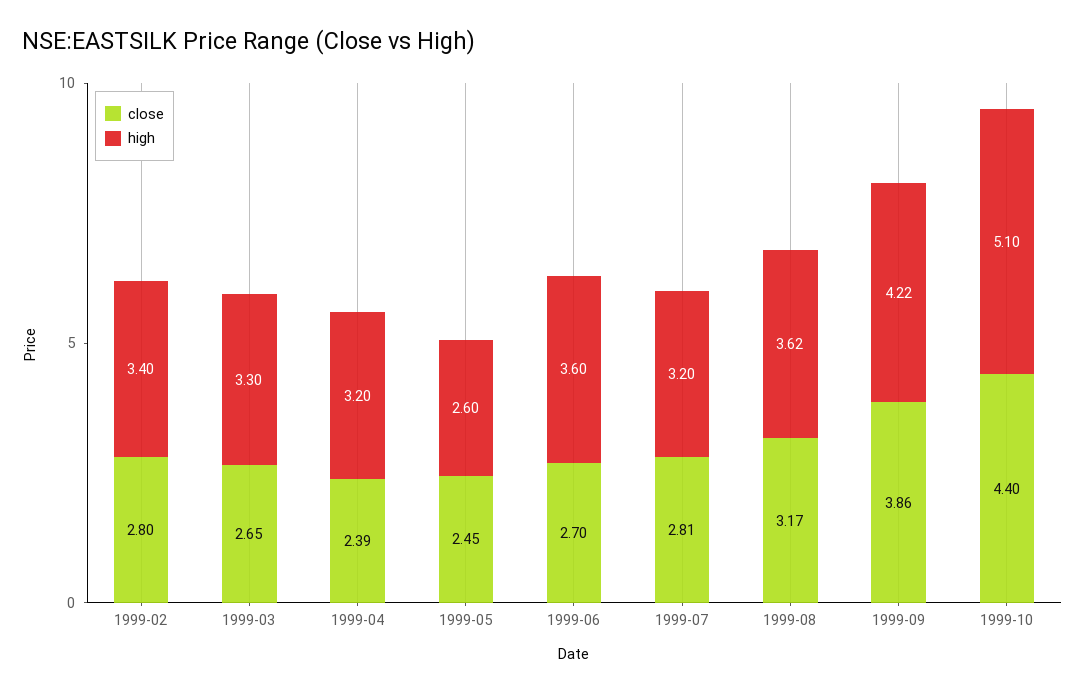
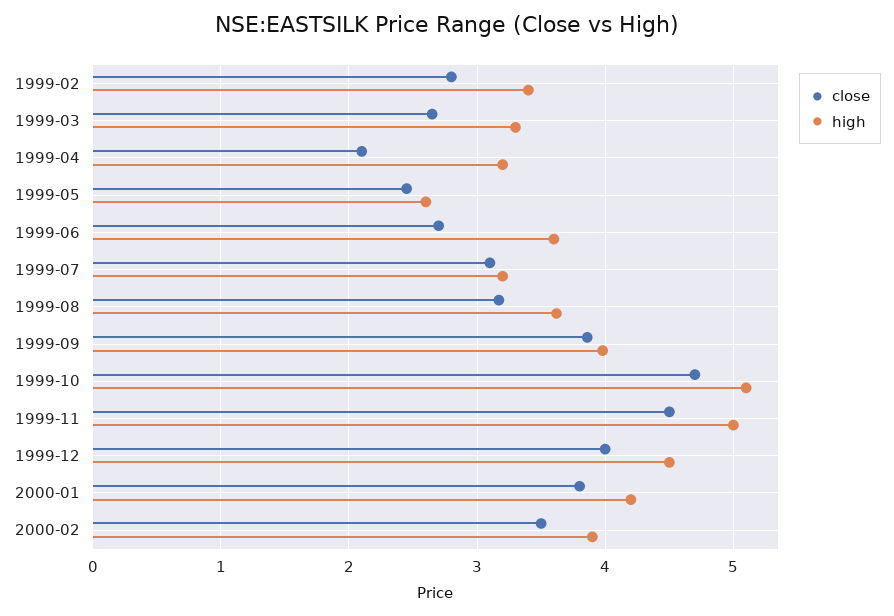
close, 1999-04: 2.39 -> 2.1
close, 1999-07: 2.81 -> 3.1
high, 1999-09: 4.22 -> 4
close, 1999-10: 4.4 -> 4.7
close, 1999-11: none -> 4.5
high, 1999-11: none -> 5
close, 1999-12: none -> 4
high, 1999-12: none -> 4.5
close, 2000-01: none -> 3.8
high, 2000-01: none -> 4.2
close, 2000-02: none -> 3.5
high, 2000-02: none -> 3.9

